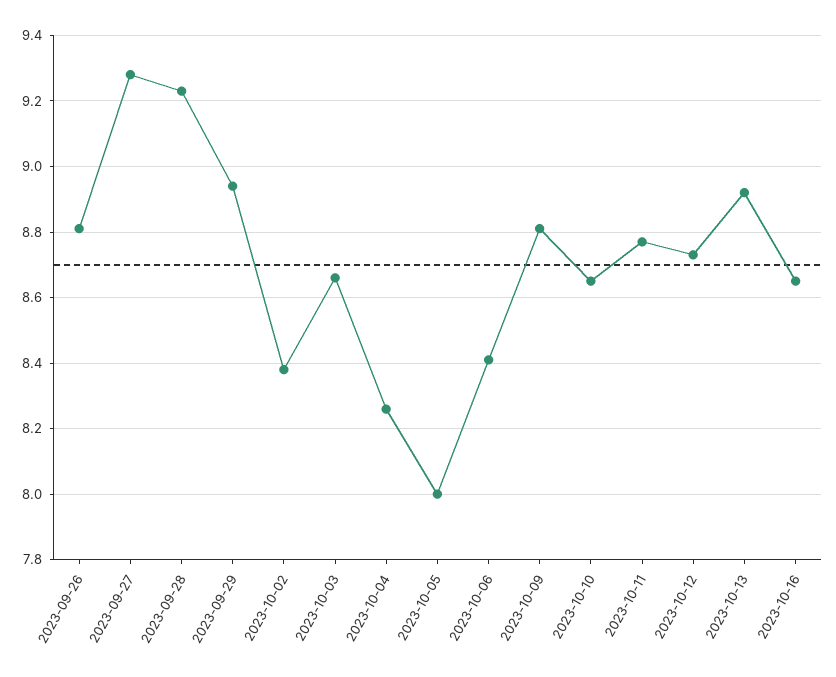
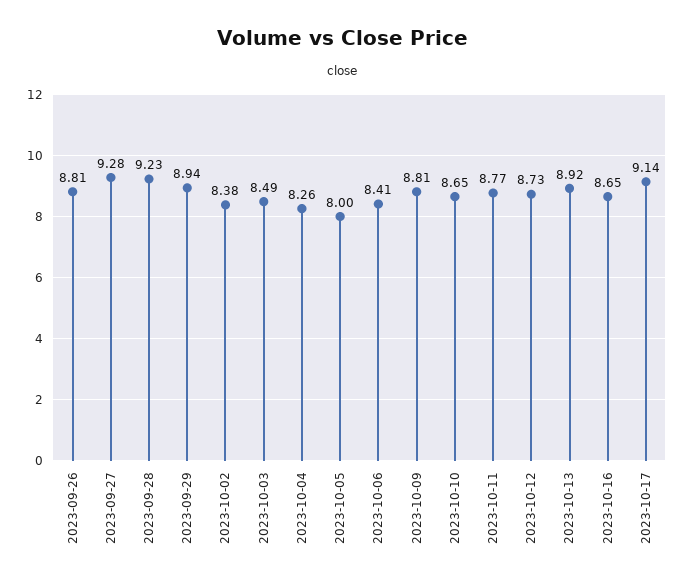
2023-10-03: 8.65 -> 8.49
2023-10-17: none -> 9.14

